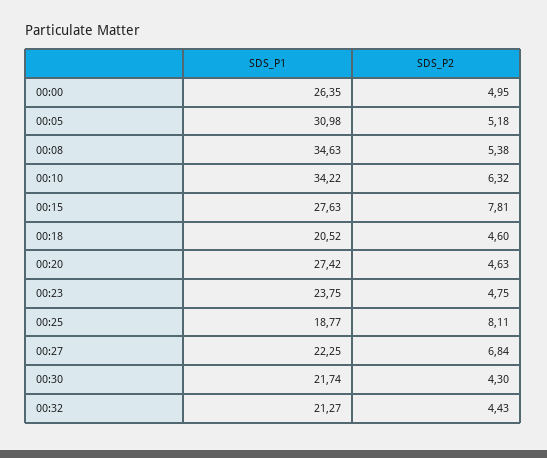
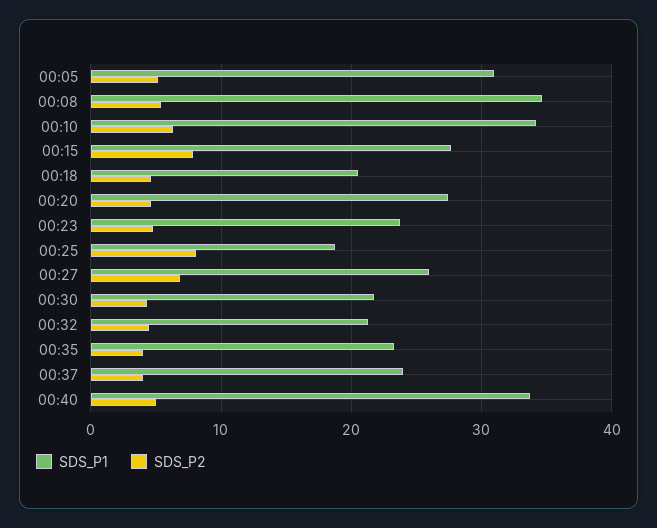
SDS_P1, 00:00: 26.35 -> none
SDS_P2, 00:00: 4.95 -> none
SDS_P1, 00:27: 22.25 -> 26
SDS_P1, 00:35: none -> 23
SDS_P2, 00:35: none -> 4
SDS_P1, 00:37: none -> 24
SDS_P2, 00:37: none -> 4
SDS_P1, 00:40: none -> 34
SDS_P2, 00:40: none -> 5

